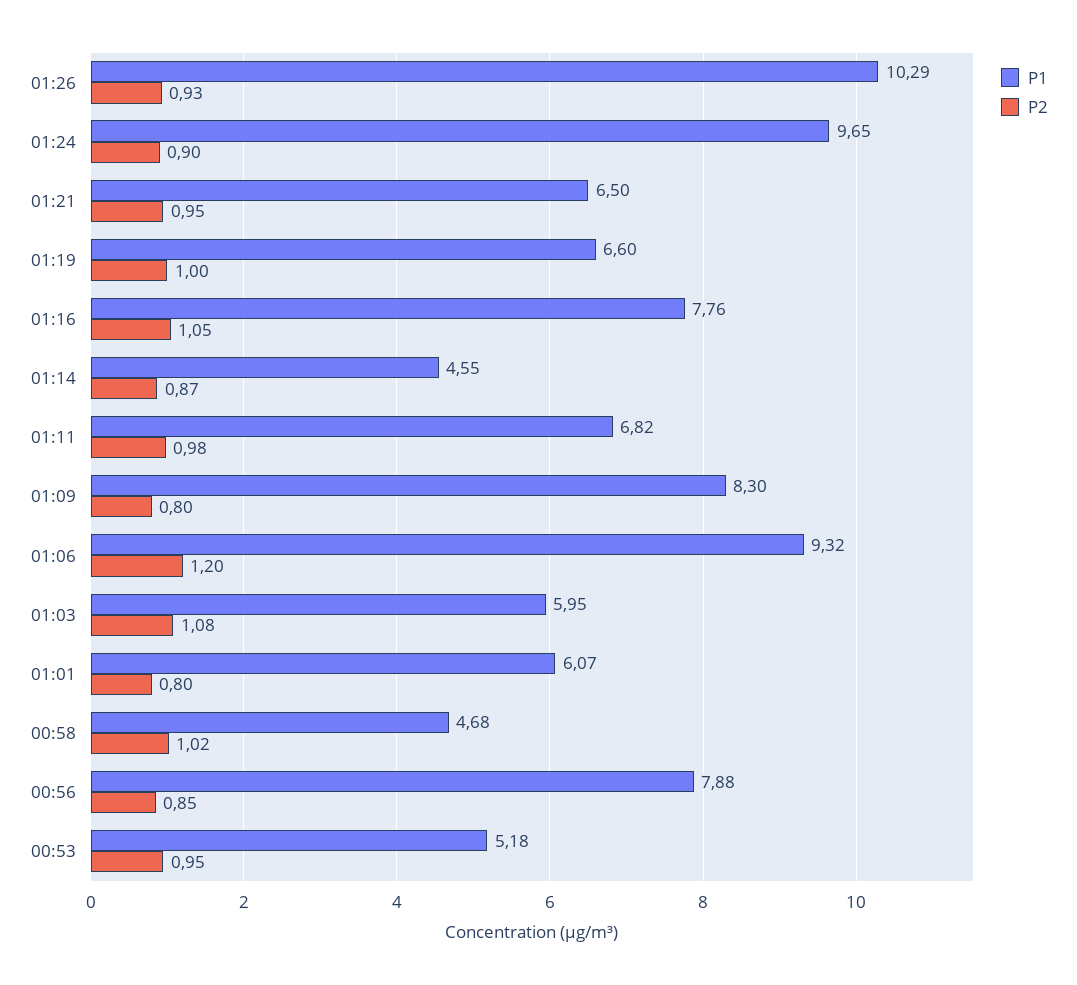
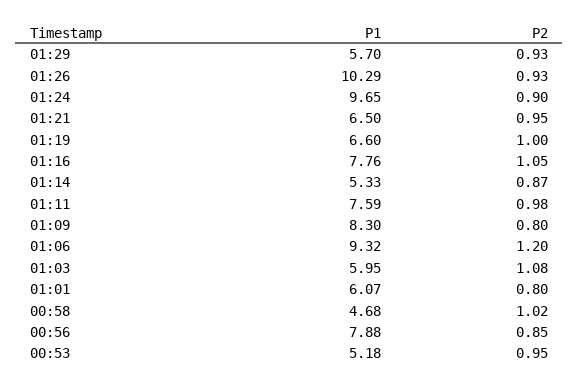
P1, 01:14: 4.55 -> 5.33
P1, 01:11: 6.82 -> 7.59
P1, 01:29: none -> 5.7
P2, 01:29: none -> 0.93

